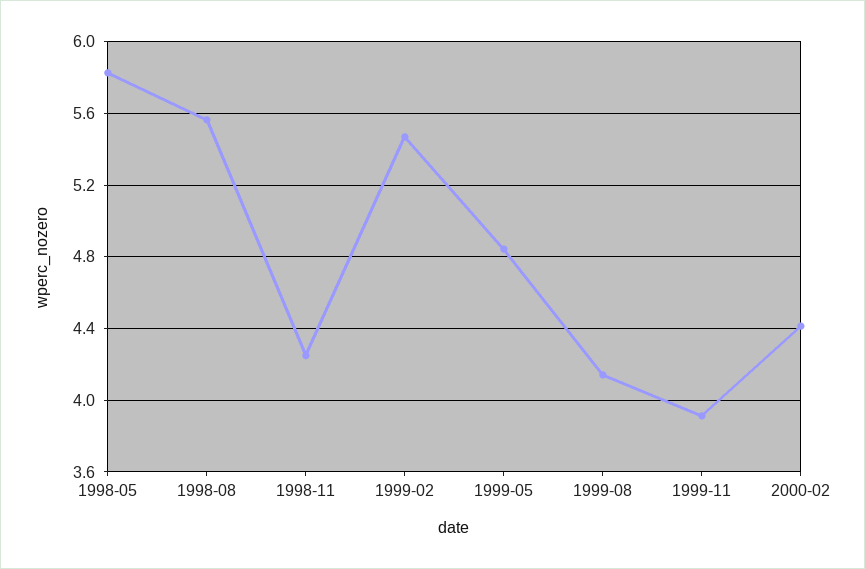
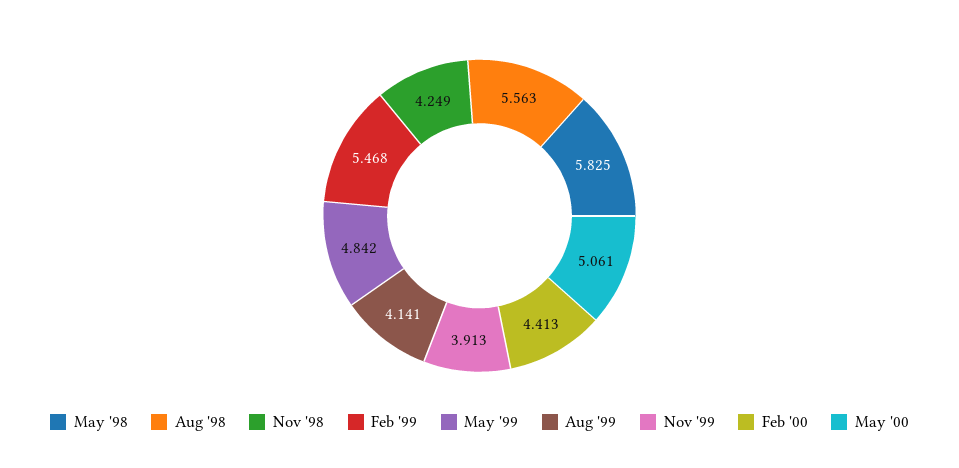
May '00: none -> 5.061

